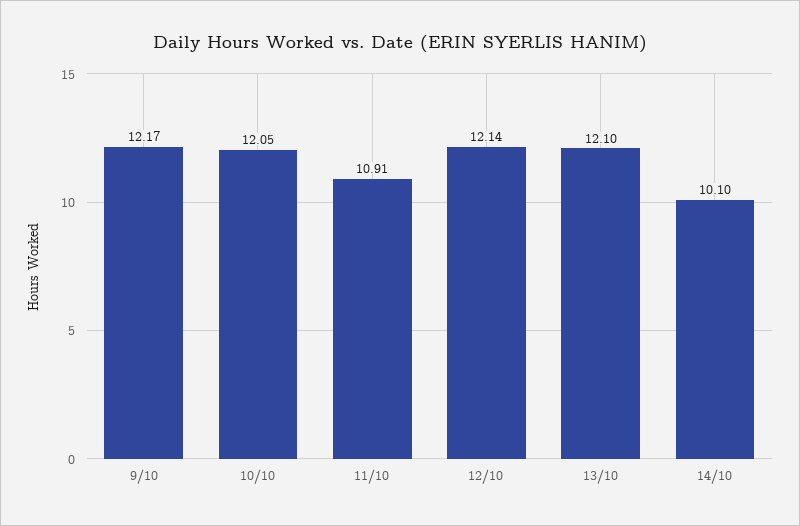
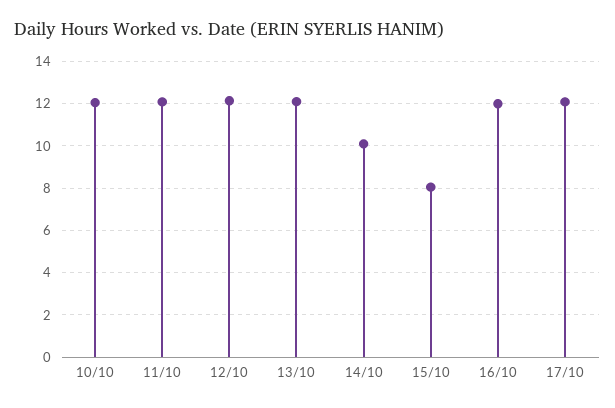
9/10: 12.17 -> none
11/10: 10.91 -> 12
15/10: none -> 8
16/10: none -> 12
17/10: none -> 12

